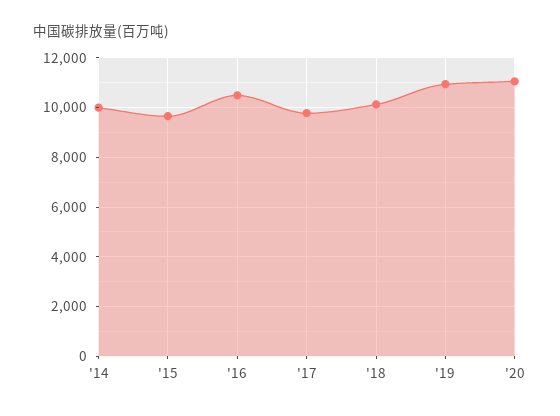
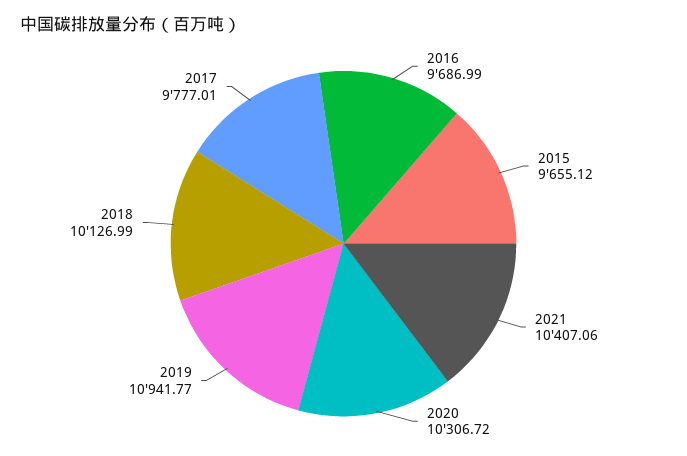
'14: 10000 -> none
'16: 10500 -> 9686.99
'20: 11000 -> 10306.72
2021: none -> 10407.06

